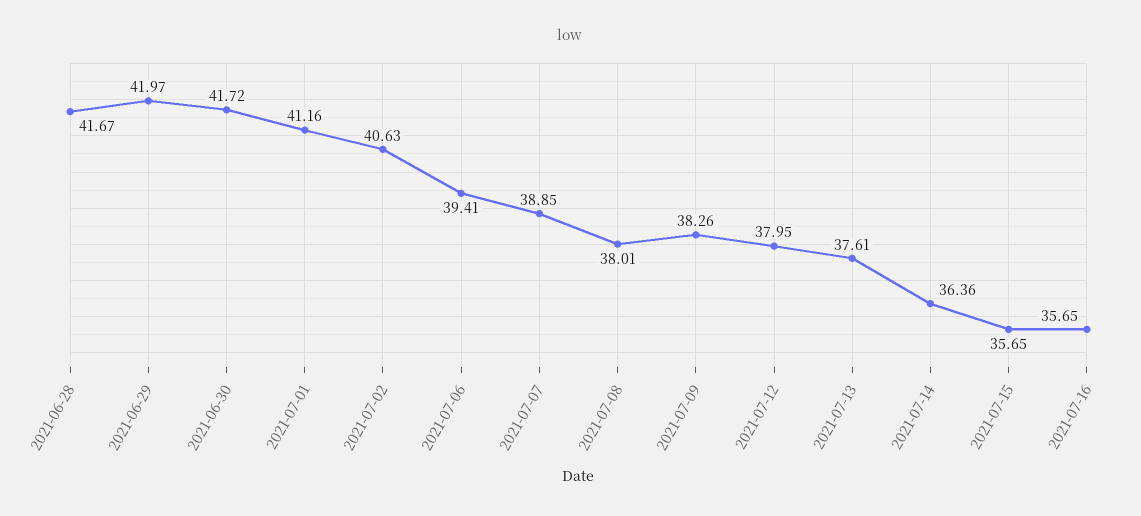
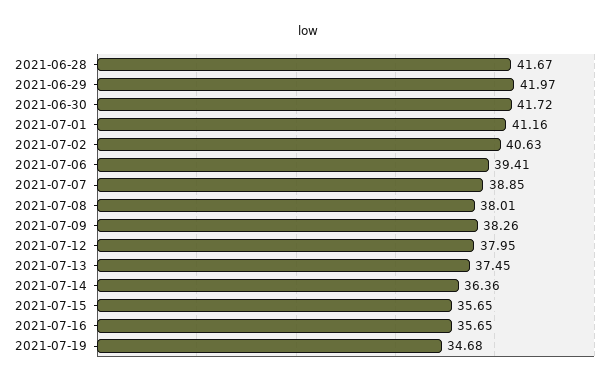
2021-07-13: 37.61 -> 37.45
2021-07-19: none -> 34.68

